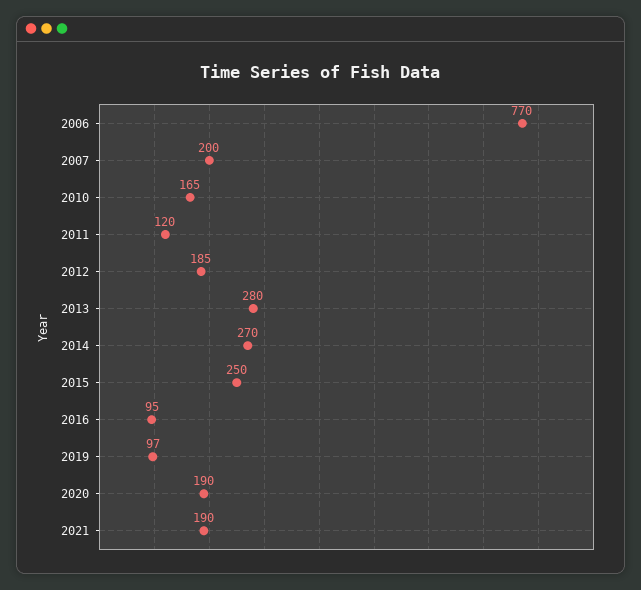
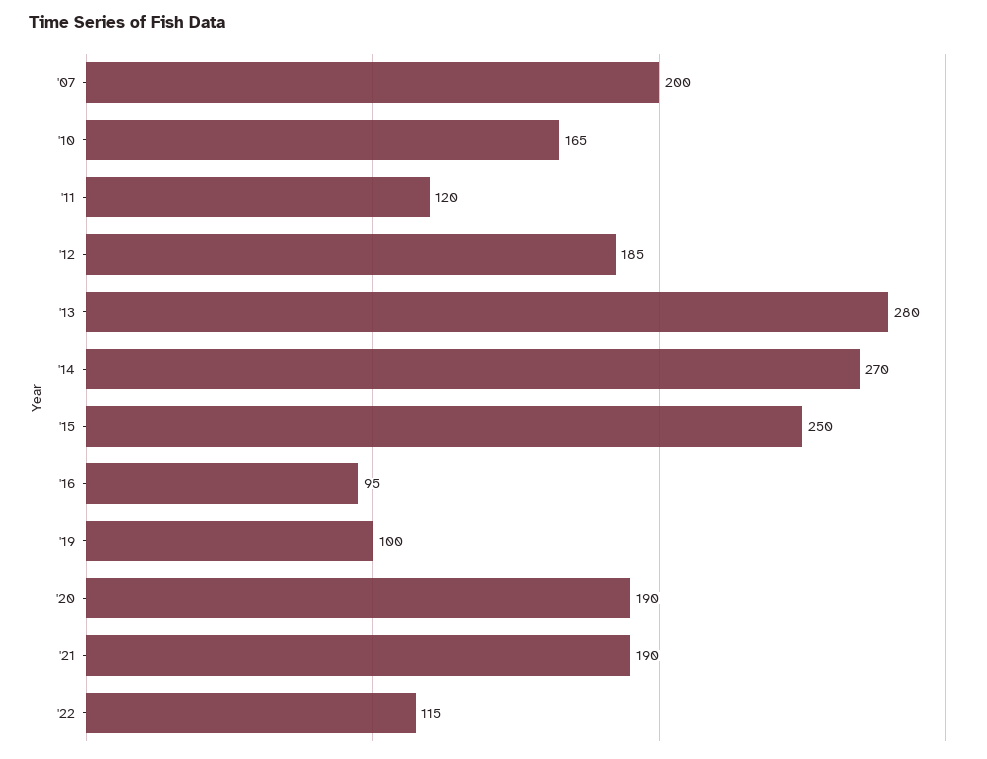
2006: 770 -> none
2019: 97 -> 100
'22: none -> 115

